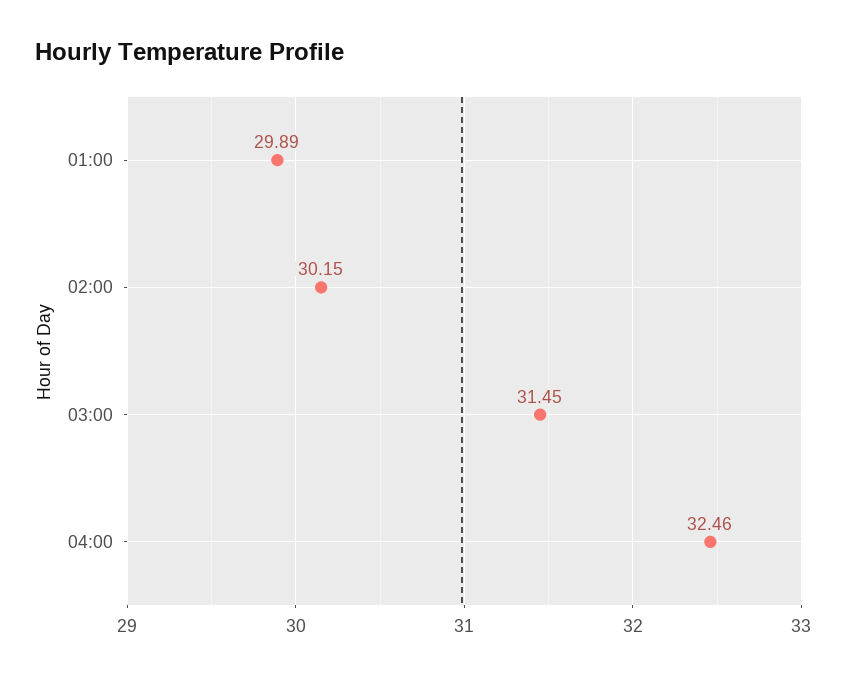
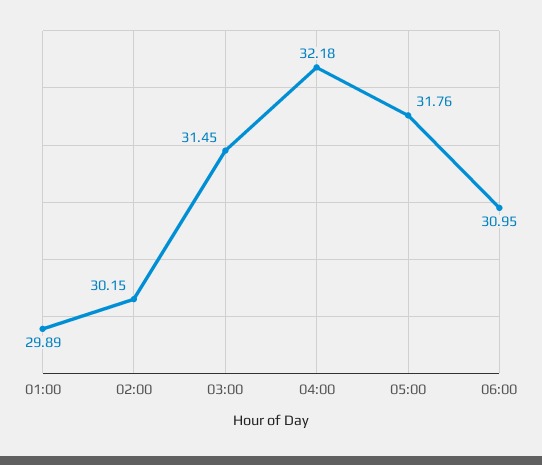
04:00: 32.46 -> 32.18
05:00: none -> 31.76
06:00: none -> 30.95

